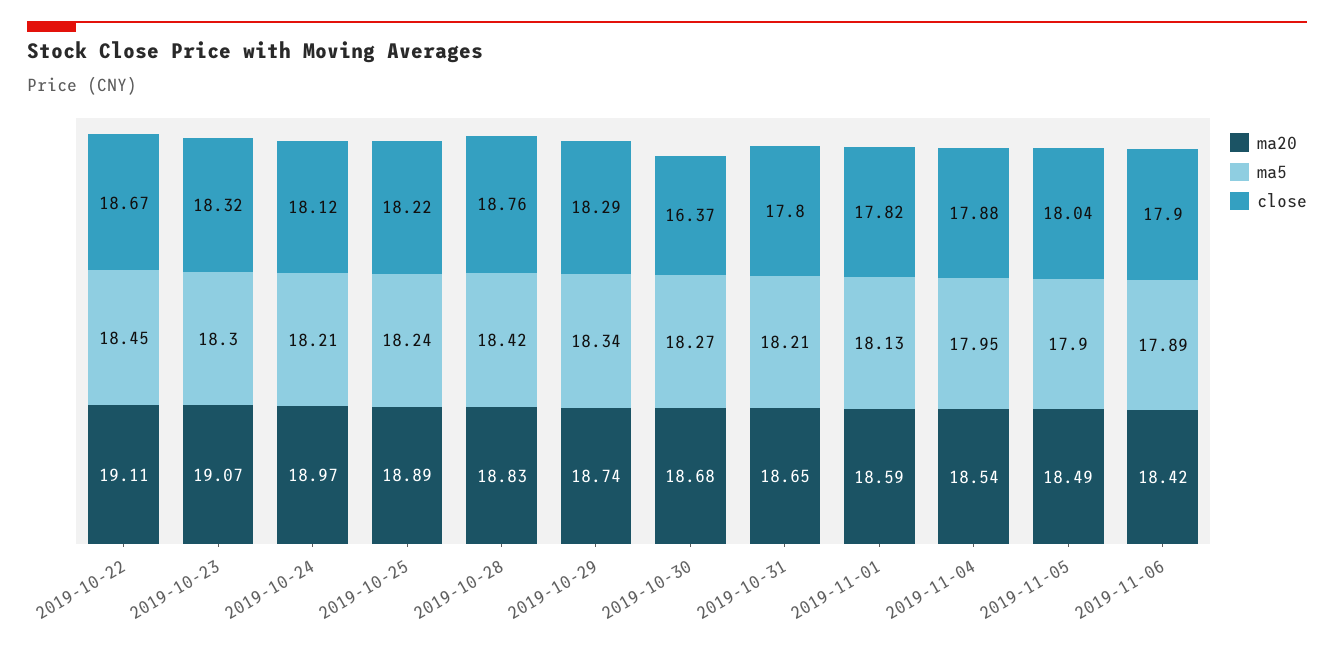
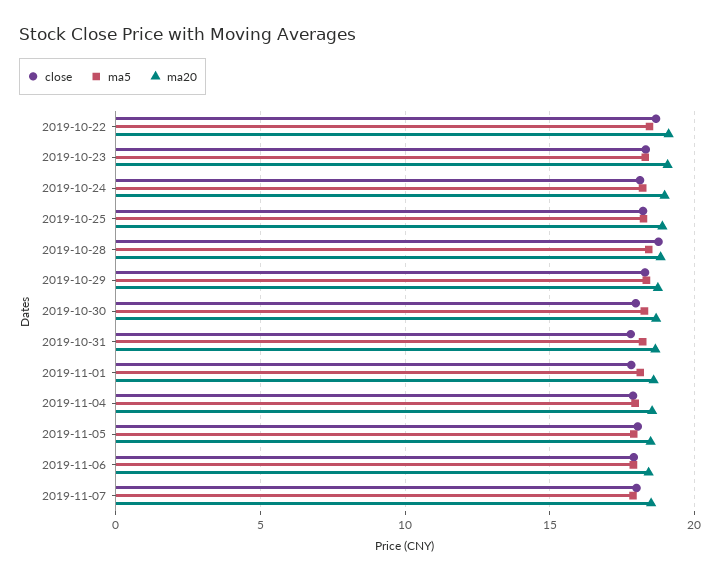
close, 2019-10-30: 16.37 -> 18
close, 2019-11-07: none -> 18
ma5, 2019-11-07: none -> 18
ma20, 2019-11-07: none -> 18.5

